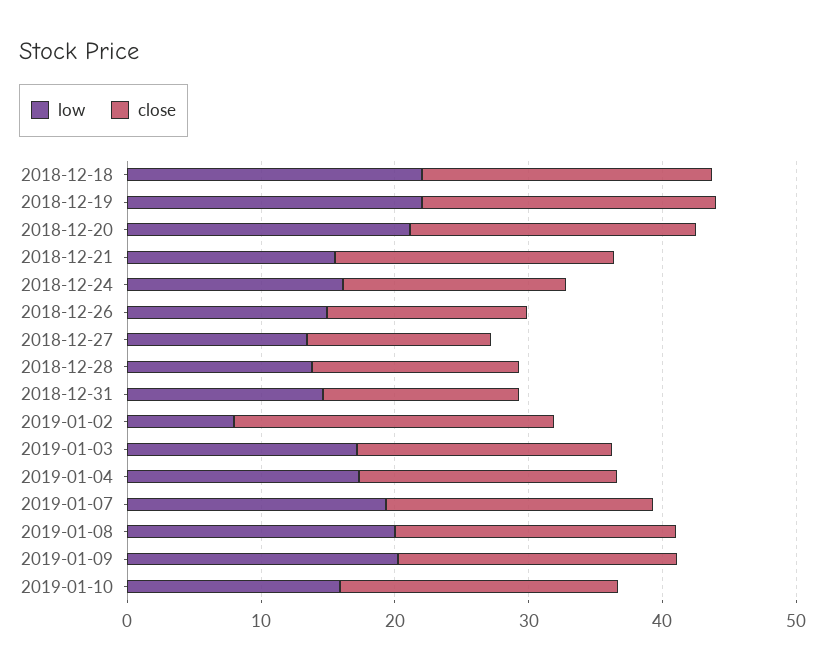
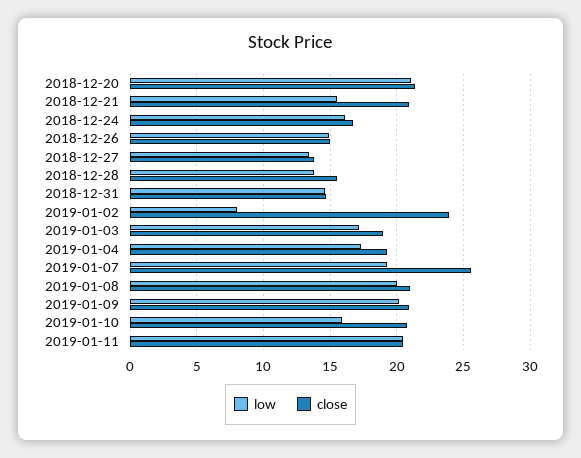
low, 2018-12-18: 22 -> none
close, 2018-12-18: 22 -> none
low, 2018-12-19: 22 -> none
close, 2018-12-19: 22 -> none
close, 2019-01-07: 20 -> 25.5
low, 2019-01-11: none -> 20.5
close, 2019-01-11: none -> 20.5

